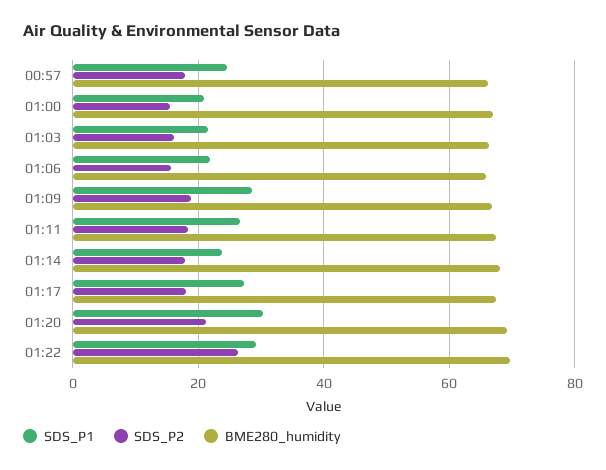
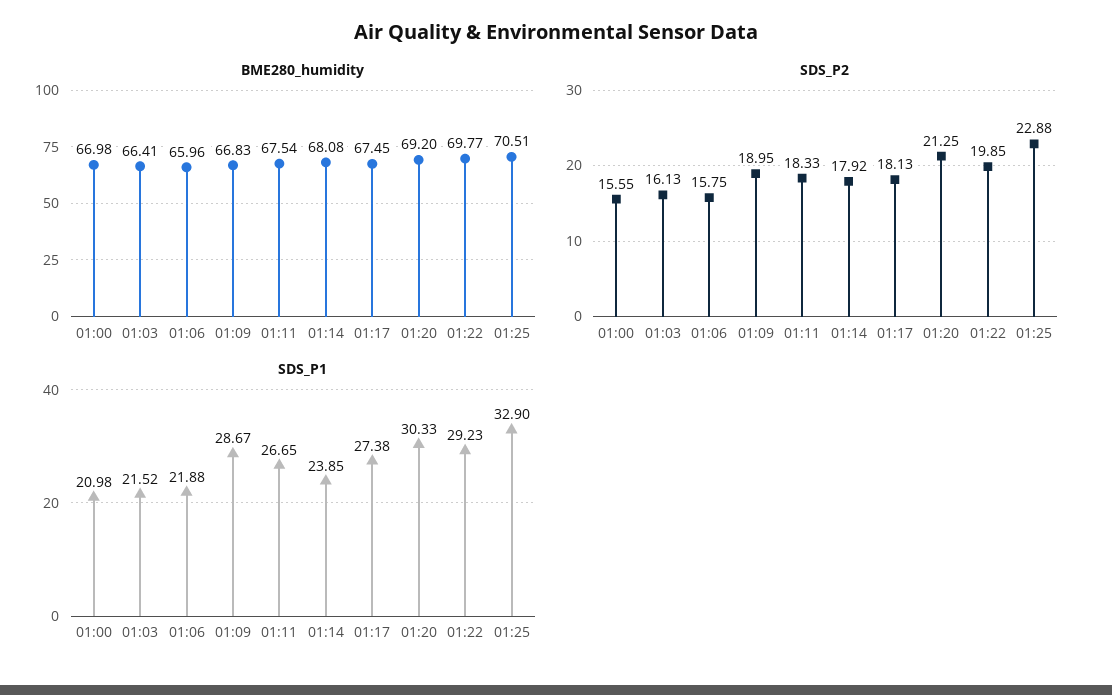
SDS_P1, 00:57: 24 -> none
SDS_P2, 00:57: 18 -> none
BME280_humidity, 00:57: 66 -> none
SDS_P2, 01:22: 26 -> 19.85
BME280_humidity, 01:25: none -> 70.51
SDS_P2, 01:25: none -> 22.88
SDS_P1, 01:25: none -> 32.9

